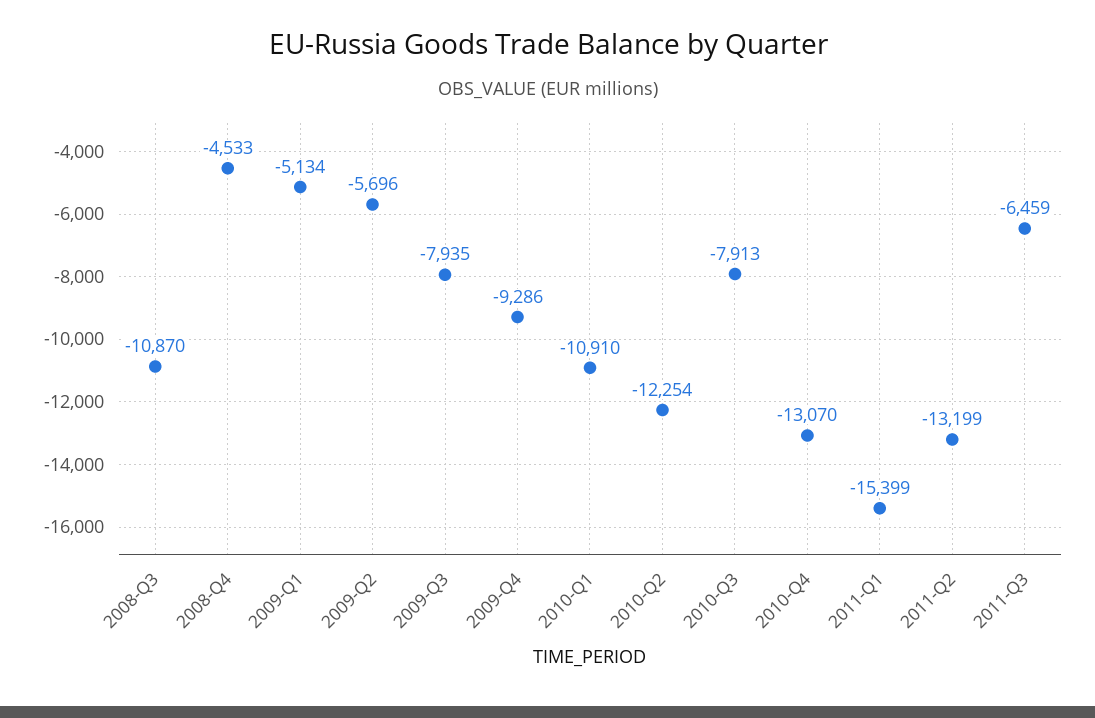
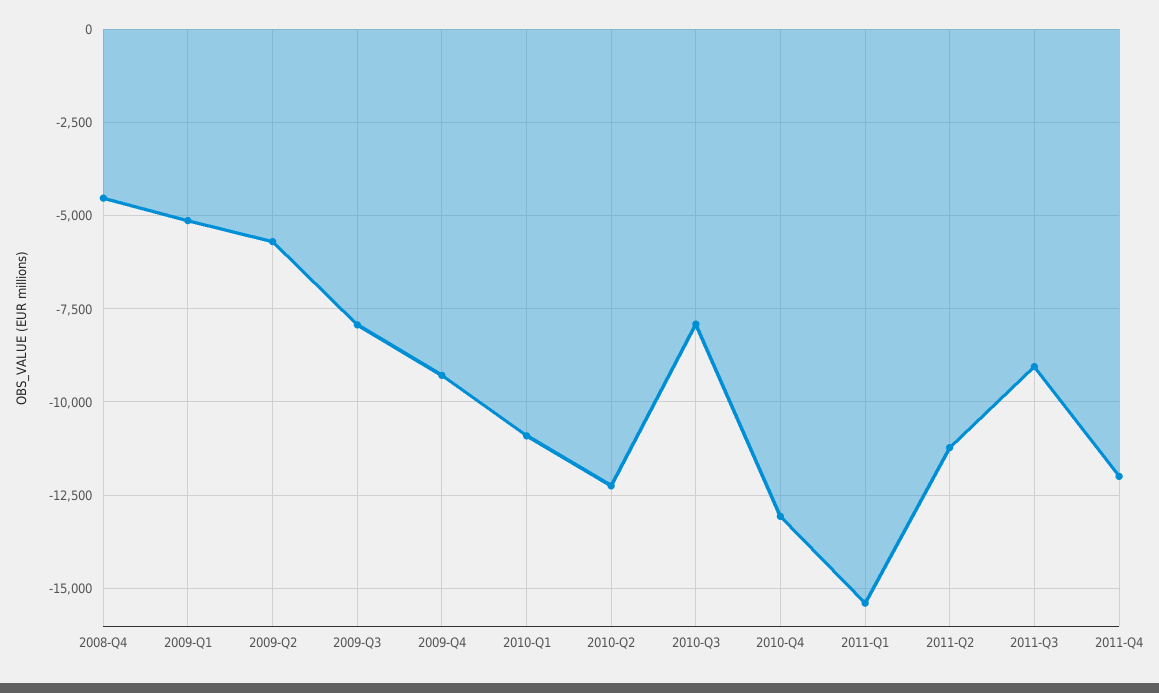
2008-Q3: -10870 -> none
2011-Q2: -13199 -> -11250
2011-Q3: -6459 -> -9000
2011-Q4: none -> -12000

